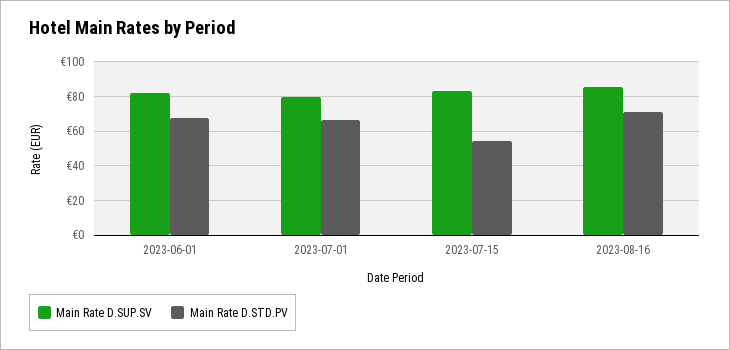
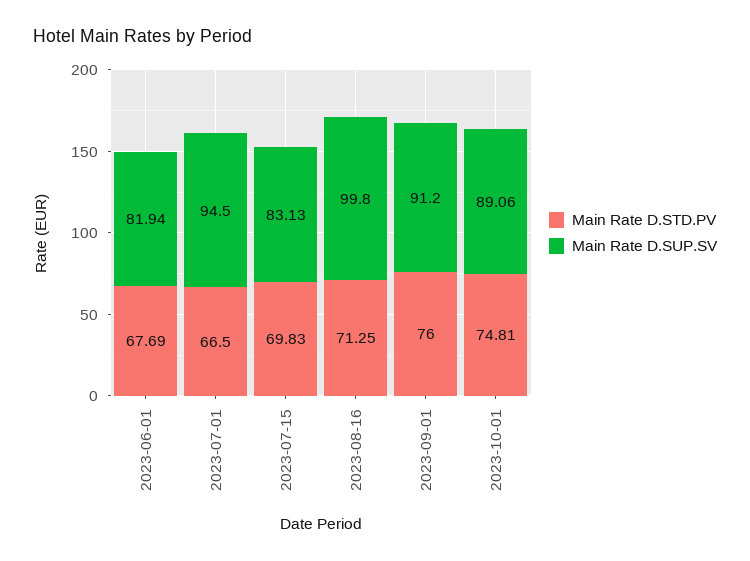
Main Rate D.SUP.SV, 2023-07-01: 80 -> 94.5
Main Rate D.STD.PV, 2023-07-15: 55 -> 69.83
Main Rate D.SUP.SV, 2023-08-16: 85 -> 99.8
Main Rate D.STD.PV, 2023-09-01: none -> 76
Main Rate D.SUP.SV, 2023-09-01: none -> 91.2
Main Rate D.STD.PV, 2023-10-01: none -> 74.81
Main Rate D.SUP.SV, 2023-10-01: none -> 89.06

